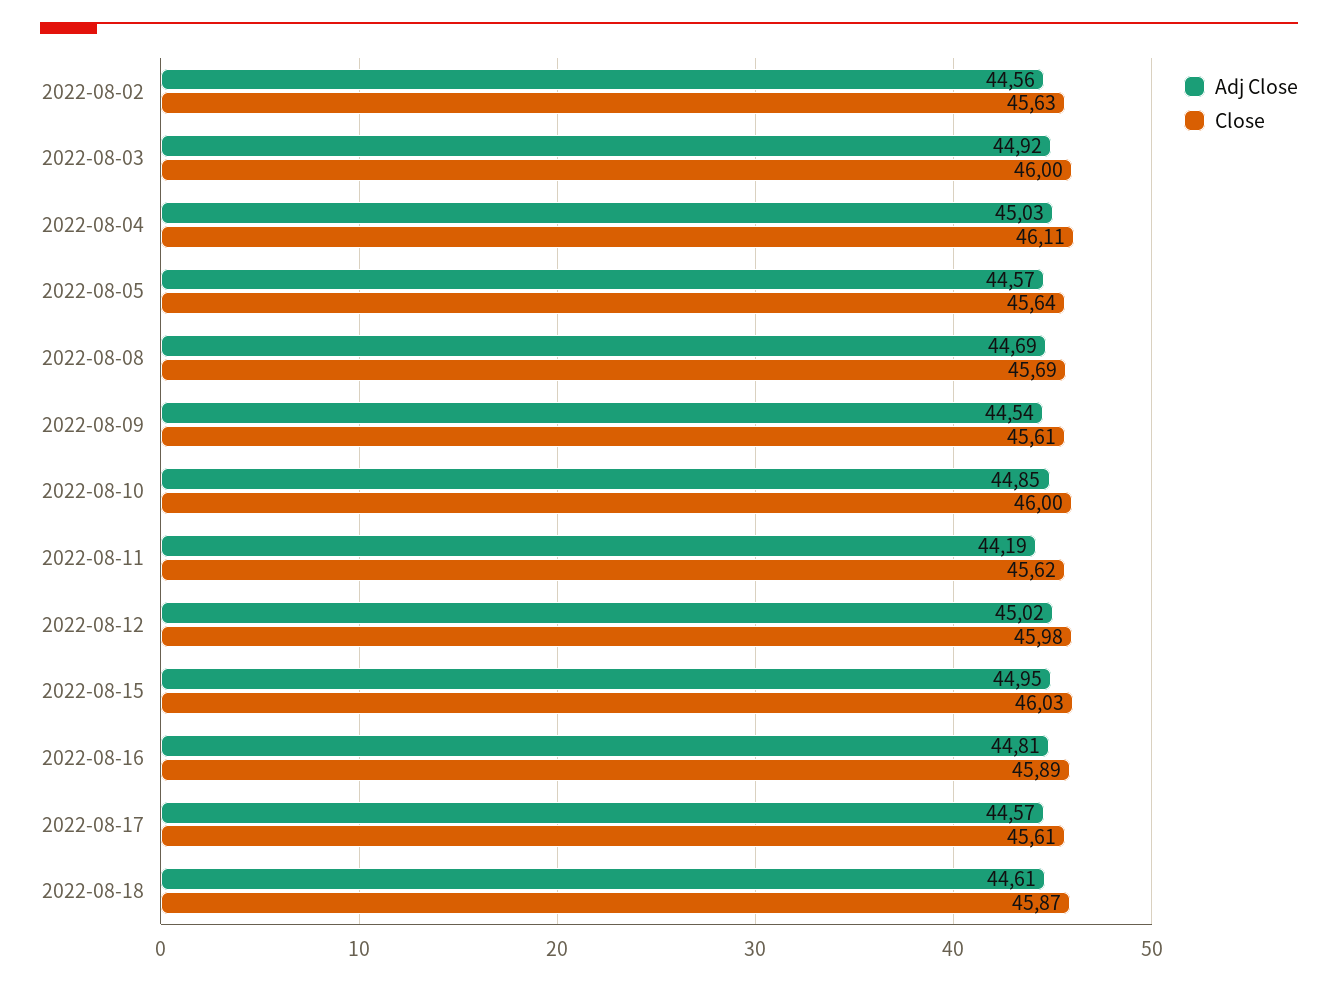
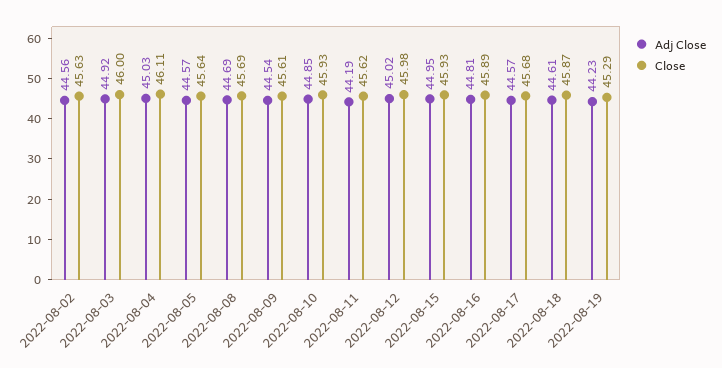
Close, 2022-08-10: 46 -> 45.93
Close, 2022-08-15: 46.03 -> 45.93
Close, 2022-08-17: 45.61 -> 45.68
Adj Close, 2022-08-19: none -> 44.23
Close, 2022-08-19: none -> 45.29

